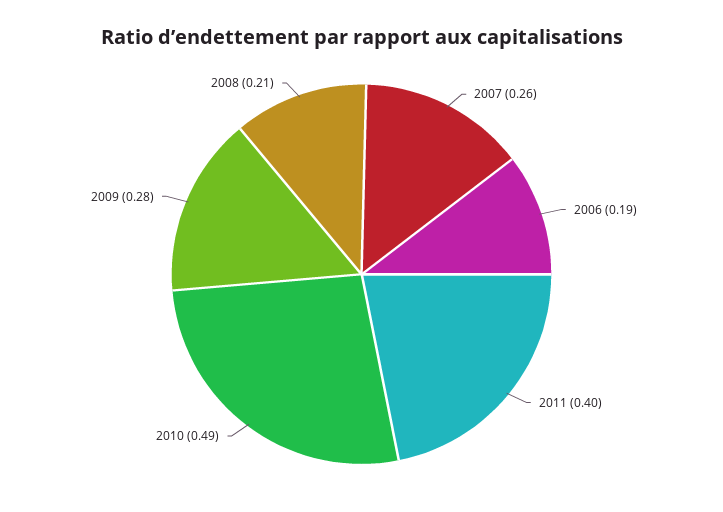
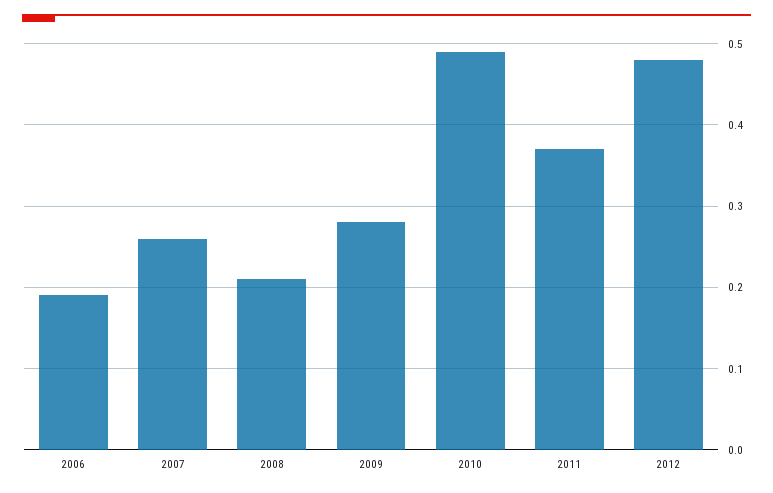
2011: 0.4 -> 0.37
2012: none -> 0.48

